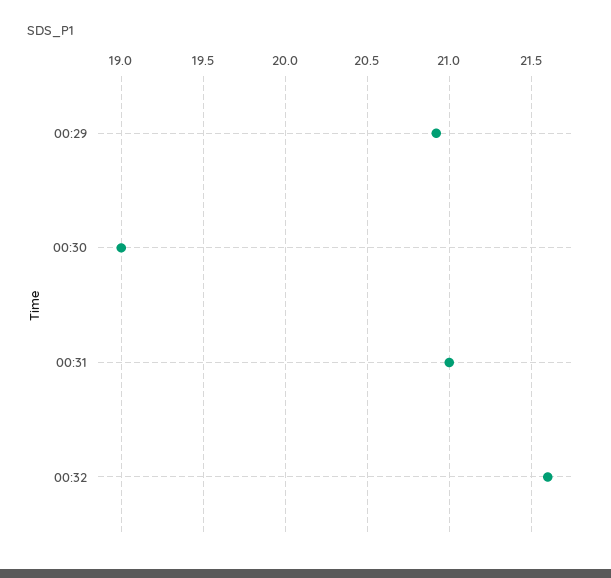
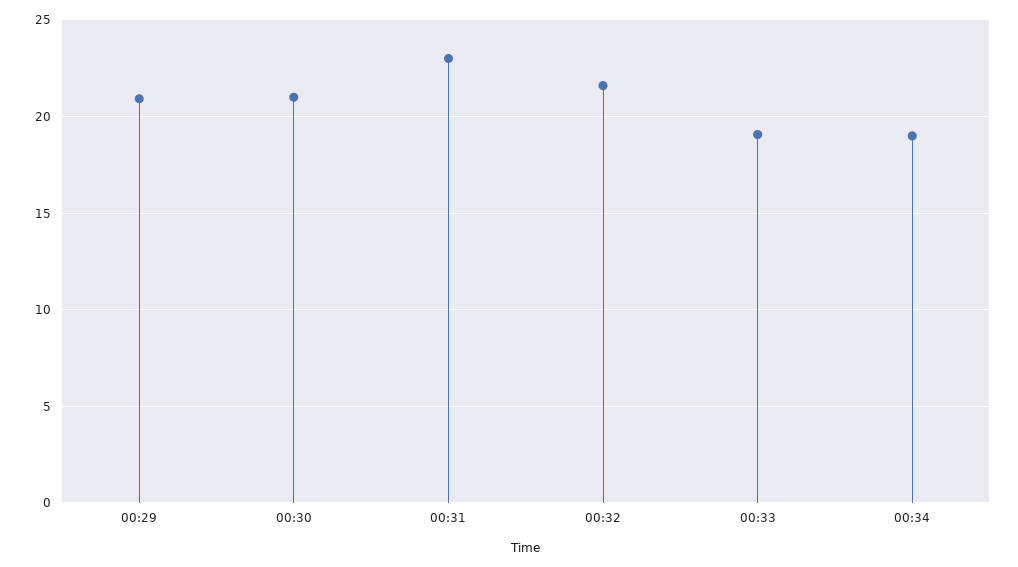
00:30: 19 -> 21
00:31: 21 -> 23
00:33: none -> 19
00:34: none -> 19

